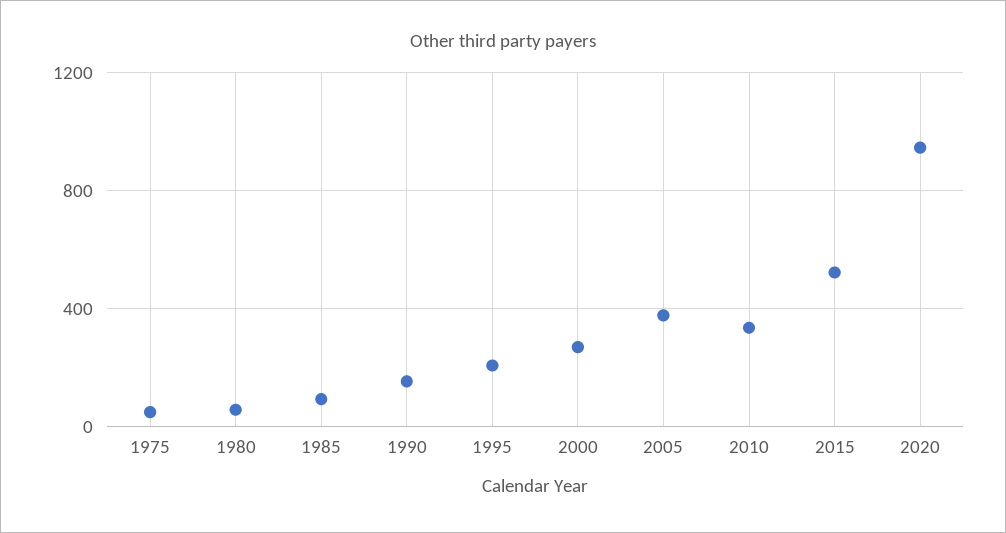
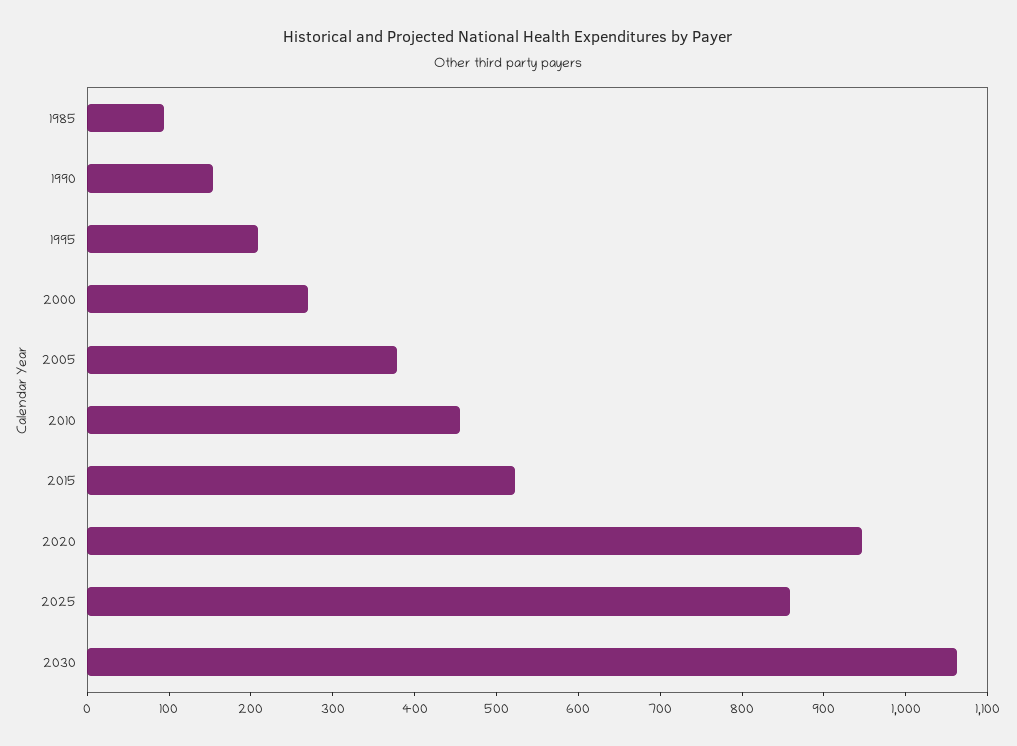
1975: 50 -> none
1980: 50 -> none
2010: 350 -> 460
2025: none -> 860
2030: none -> 1060

